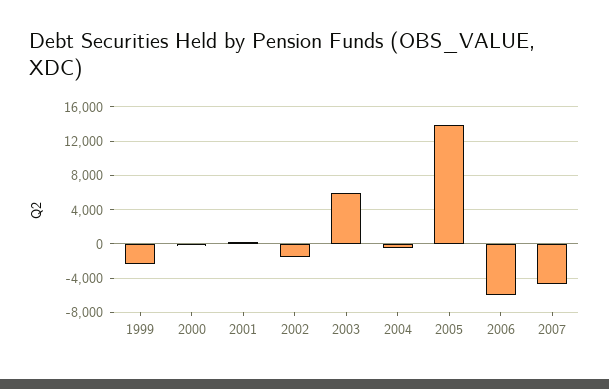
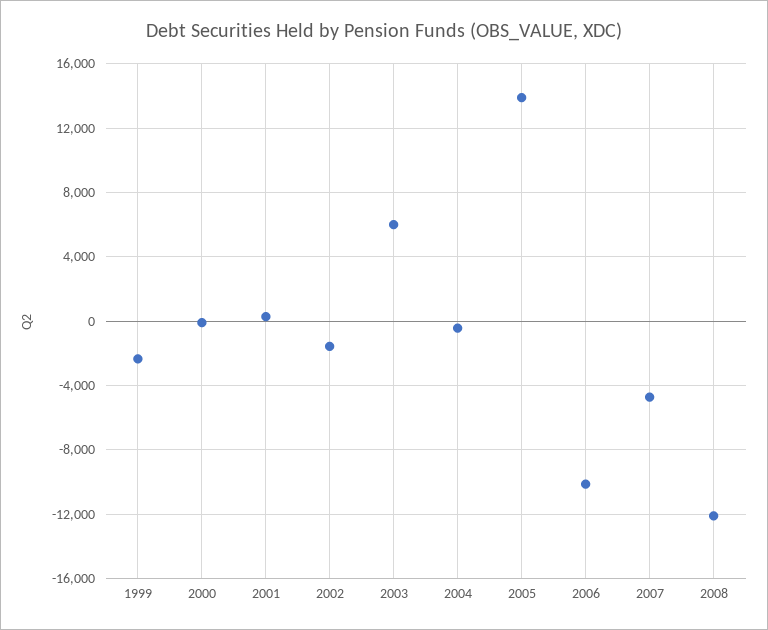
2006: -6000 -> -10000
2008: none -> -12000

